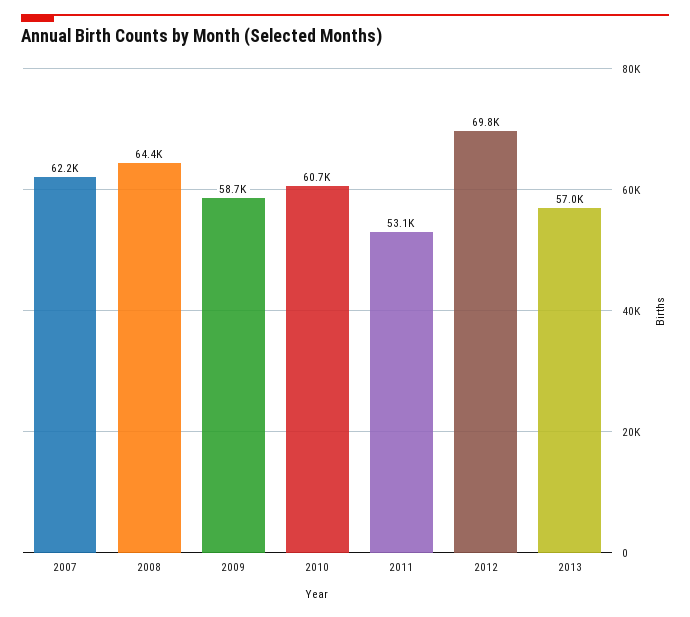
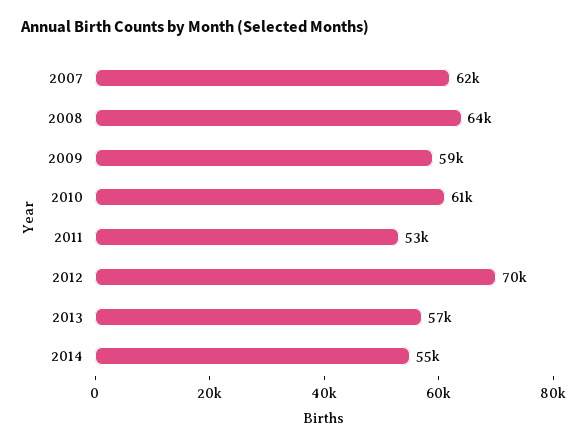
2014: none -> 55000

